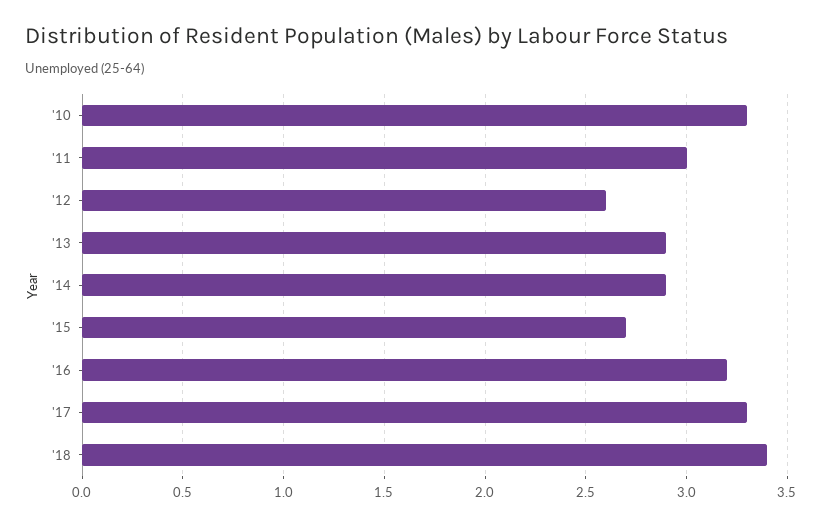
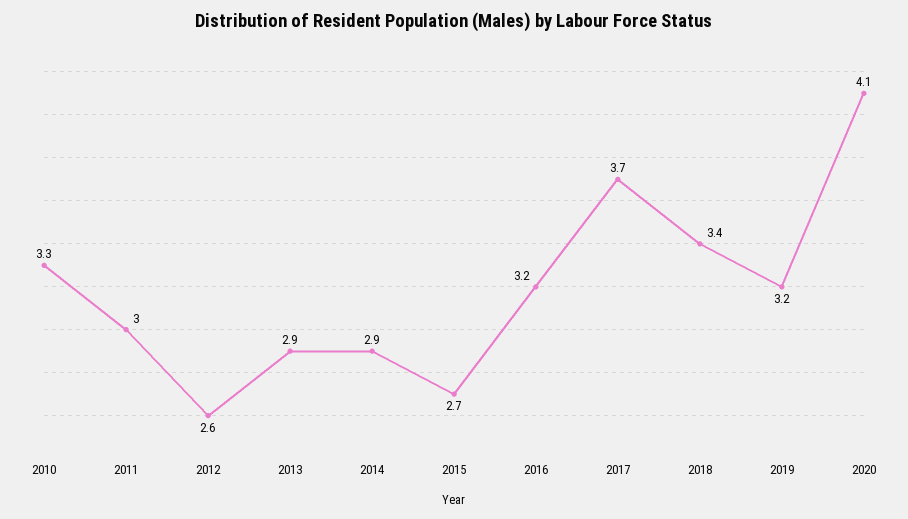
'17: 3.3 -> 3.7
2019: none -> 3.2
2020: none -> 4.1

